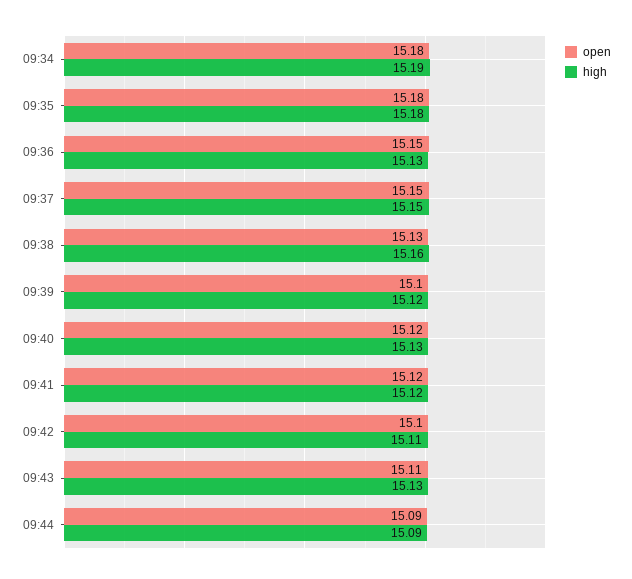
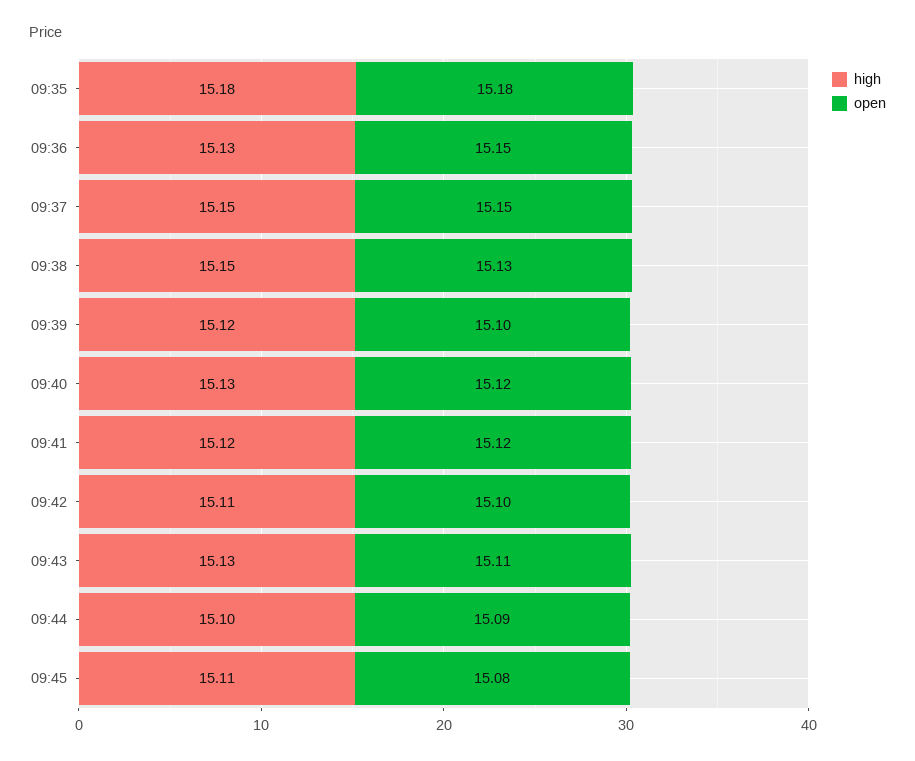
open, 09:34: 15.18 -> none
high, 09:34: 15.19 -> none
high, 09:38: 15.16 -> 15.15
high, 09:44: 15.09 -> 15.1
high, 09:45: none -> 15.11
open, 09:45: none -> 15.08

